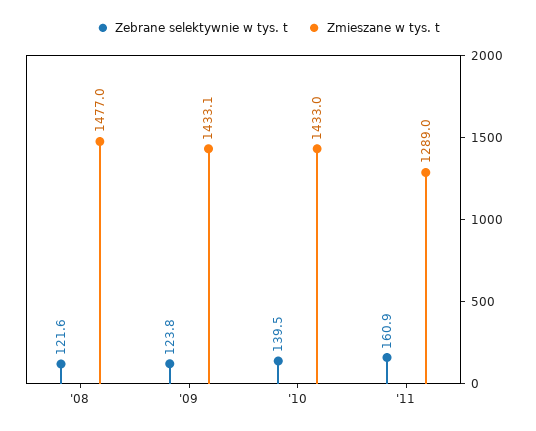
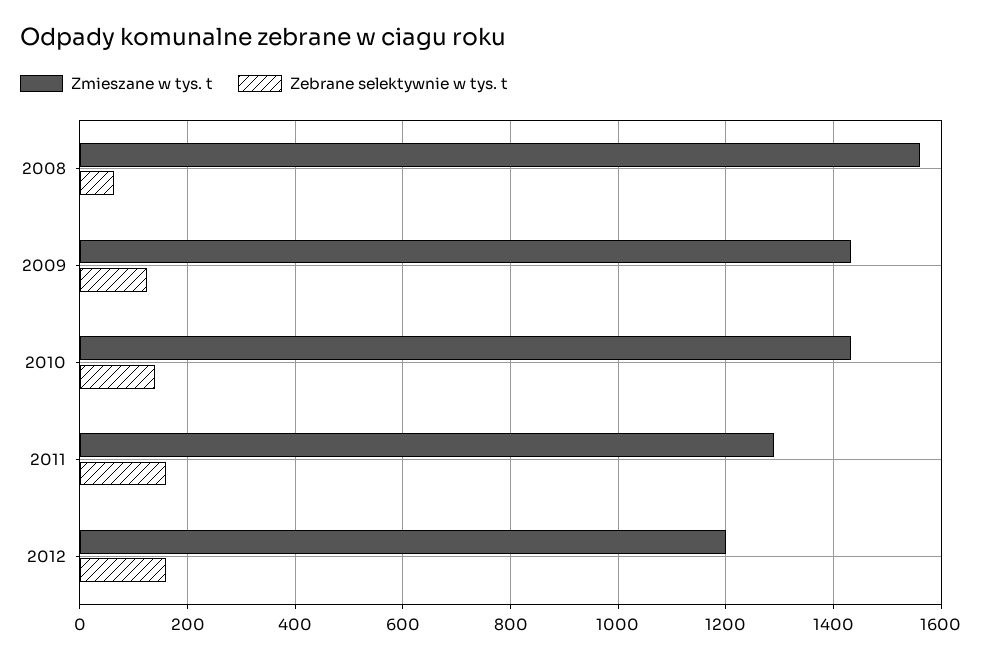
Zebrane selektywnie w tys. t, '08: 121.6 -> 60
Zmieszane w tys. t, '08: 1477 -> 1560
Zmieszane w tys. t, 2012: none -> 1200
Zebrane selektywnie w tys. t, 2012: none -> 160

